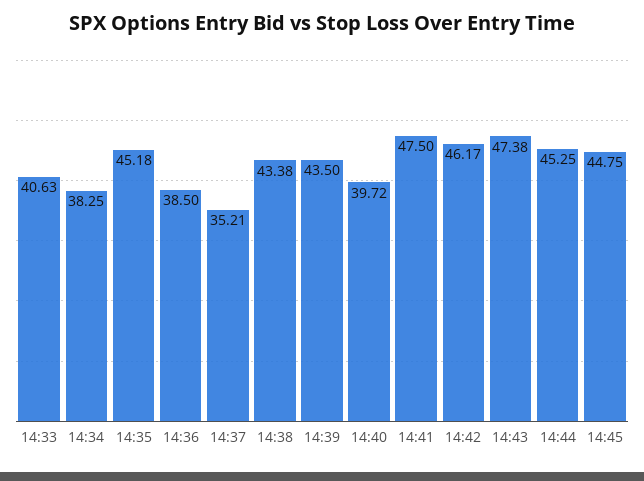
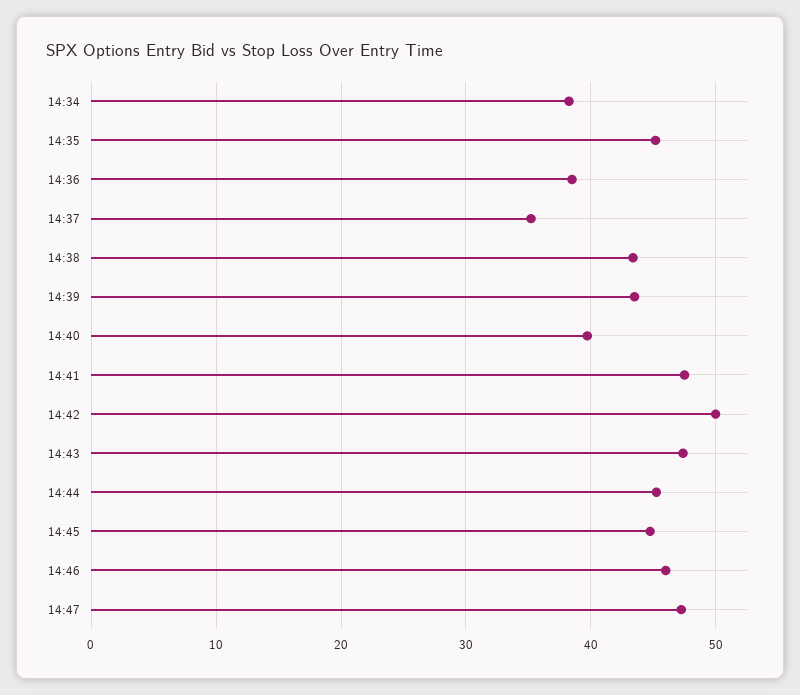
14:33: 40.63 -> none
14:42: 46.17 -> 50
14:46: none -> 46
14:47: none -> 47

